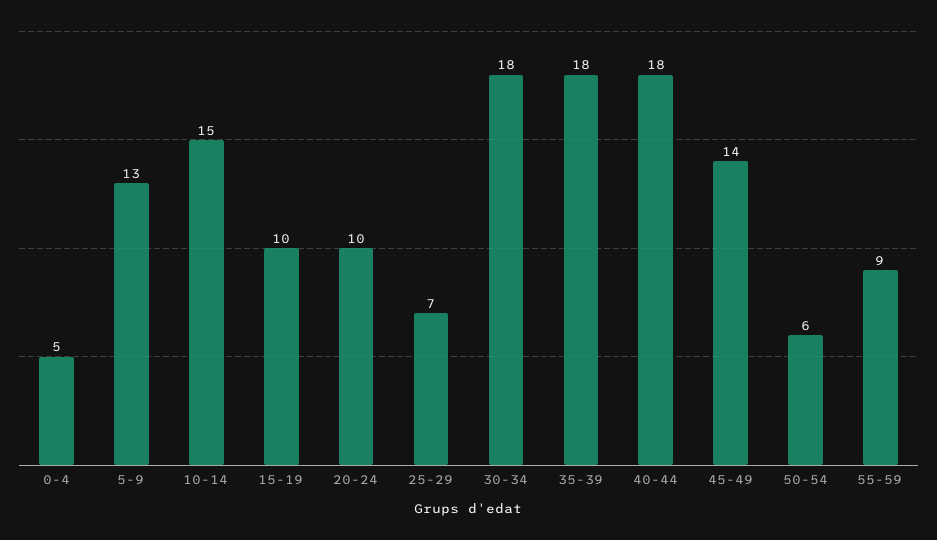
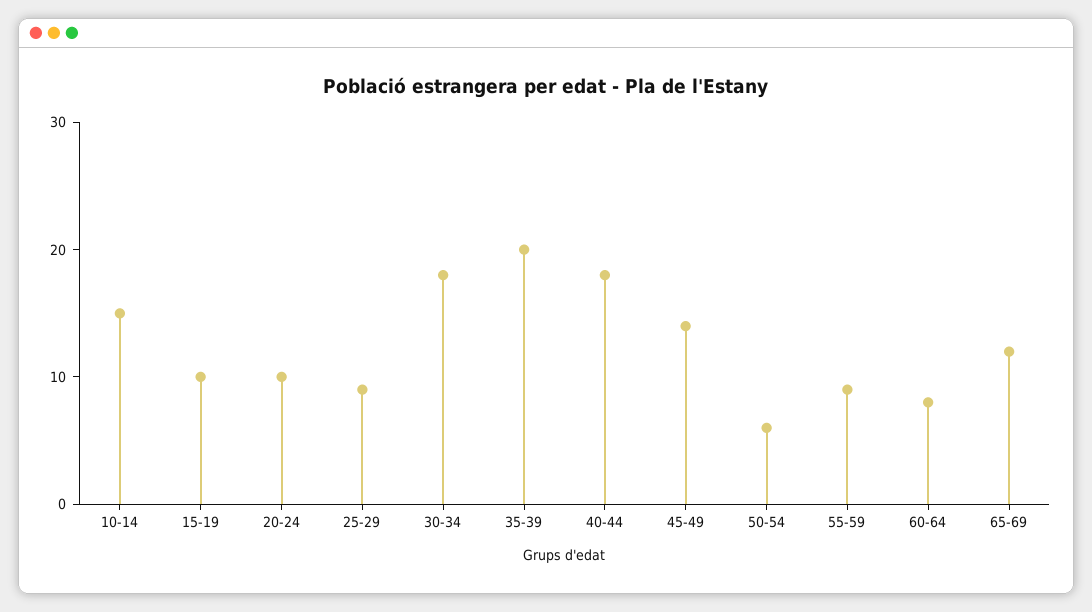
0-4: 5 -> none
5-9: 13 -> none
25-29: 7 -> 9
35-39: 18 -> 20
60-64: none -> 8
65-69: none -> 12

